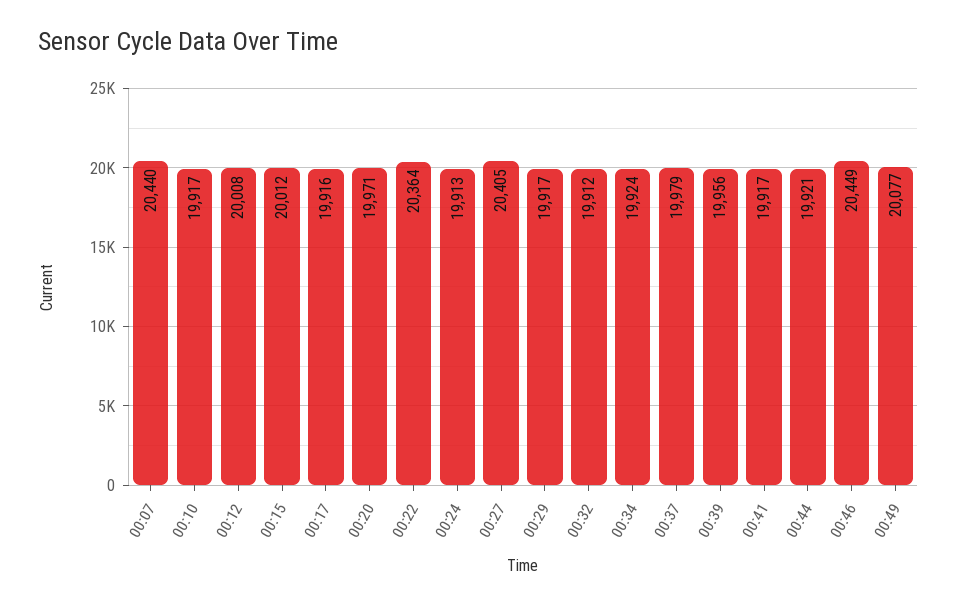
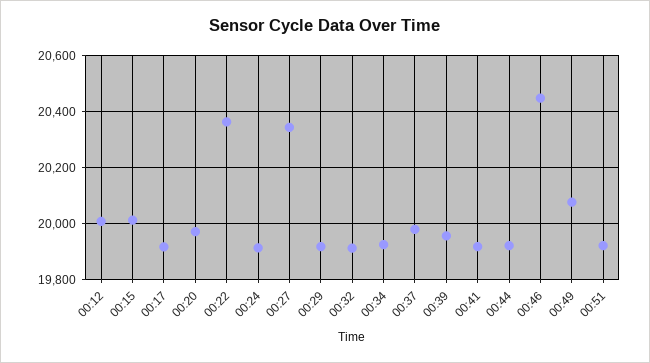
00:07: 20440 -> none
00:10: 19917 -> none
00:27: 20405 -> 20350
00:51: none -> 19925

